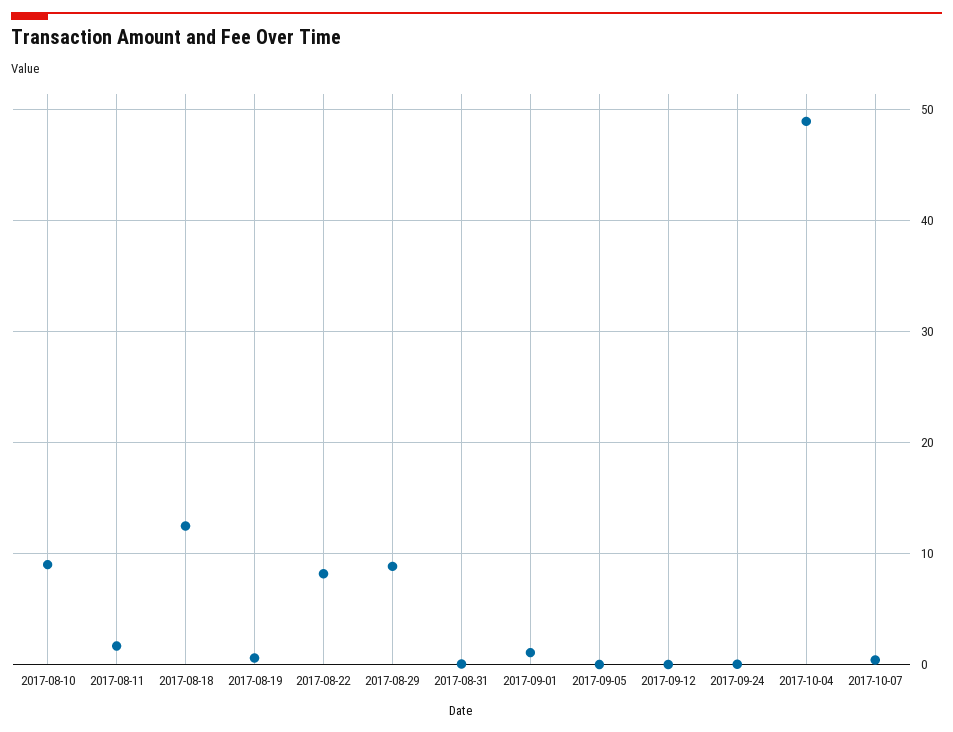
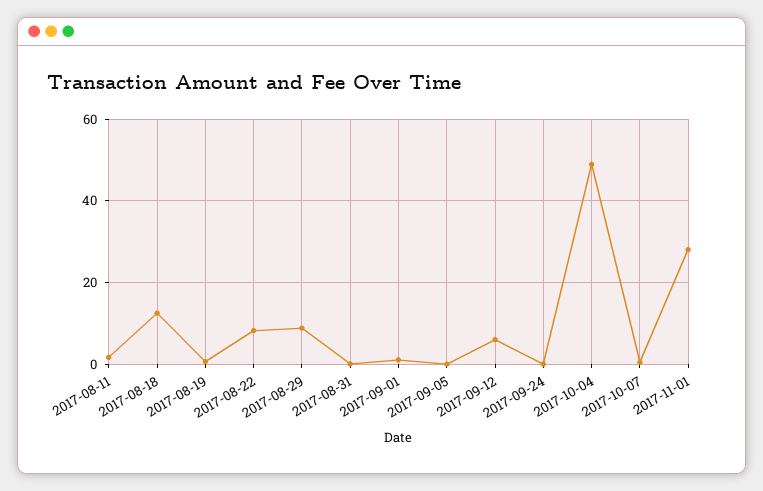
2017-08-10: 9 -> none
2017-09-12: 0 -> 6
2017-11-01: none -> 28

